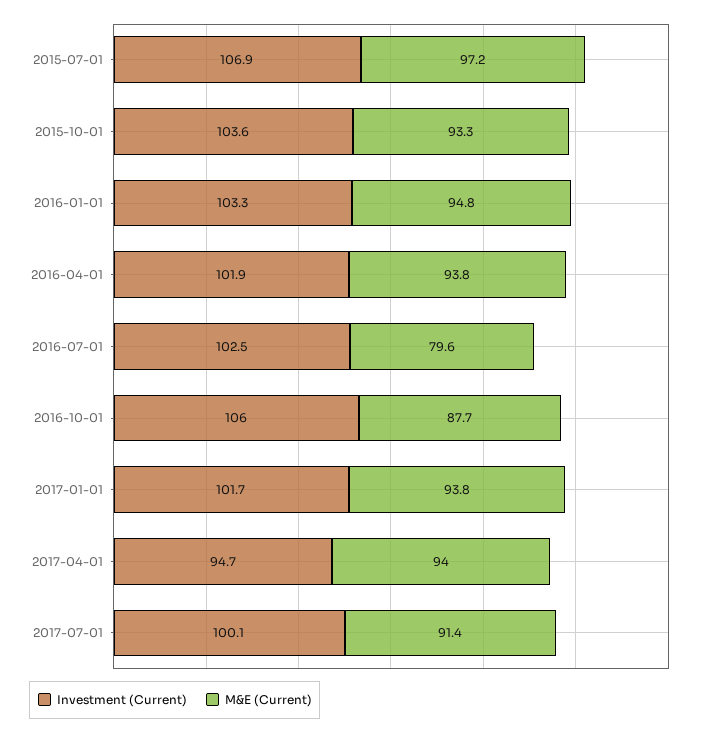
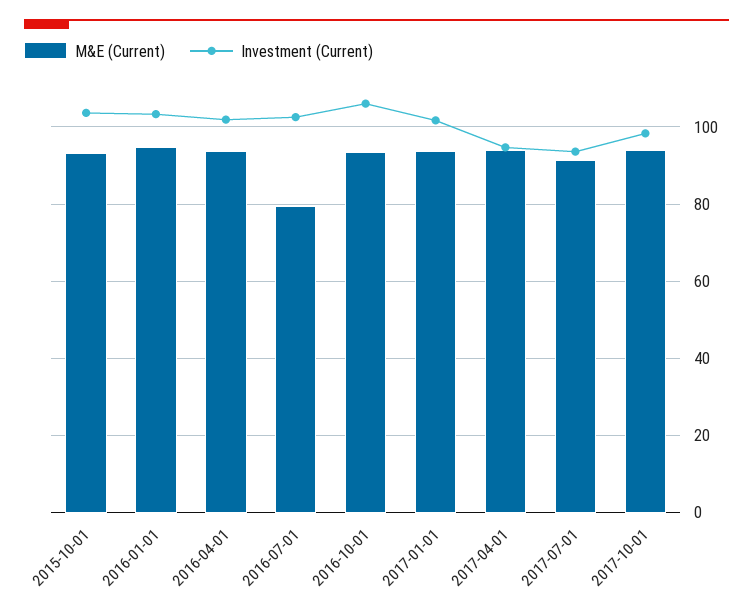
Investment (Current), 2015-07-01: 106.9 -> none
M&E (Current), 2015-07-01: 97.2 -> none
M&E (Current), 2016-10-01: 87.7 -> 94
Investment (Current), 2017-07-01: 100.1 -> 94
M&E (Current), 2017-10-01: none -> 94
Investment (Current), 2017-10-01: none -> 98

